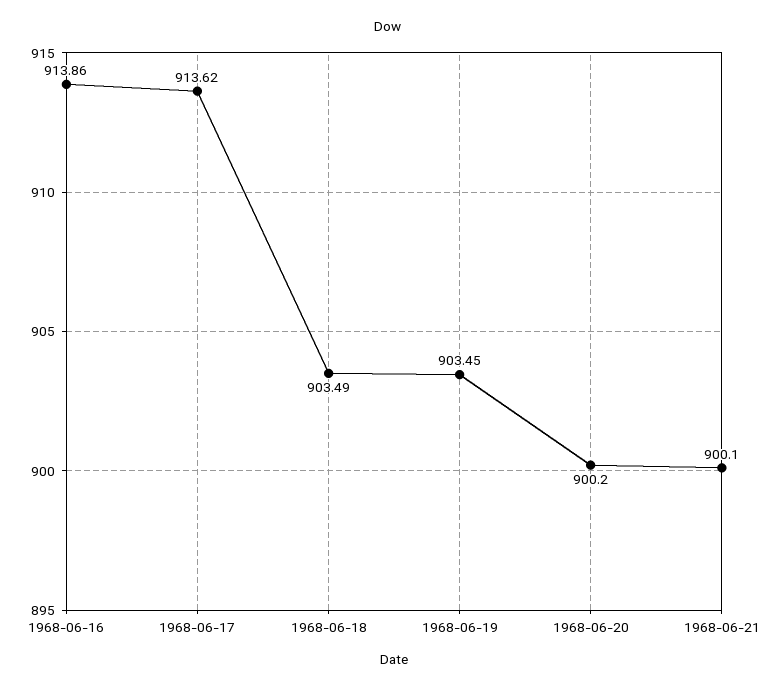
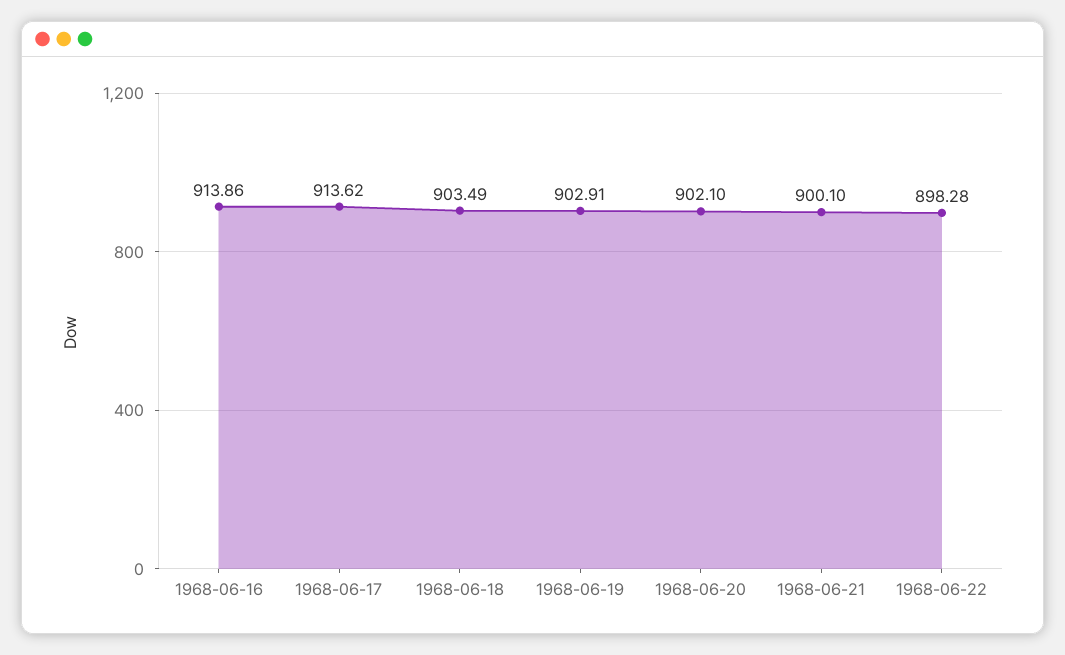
1968-06-19: 903.45 -> 902.91
1968-06-20: 900.2 -> 902.1
1968-06-22: none -> 898.28

